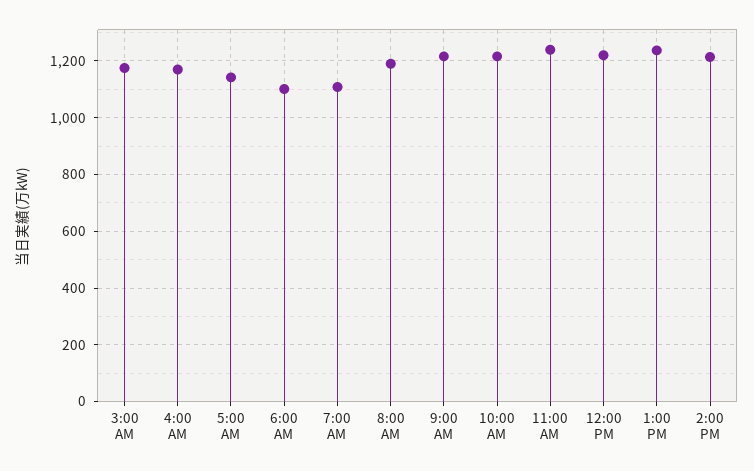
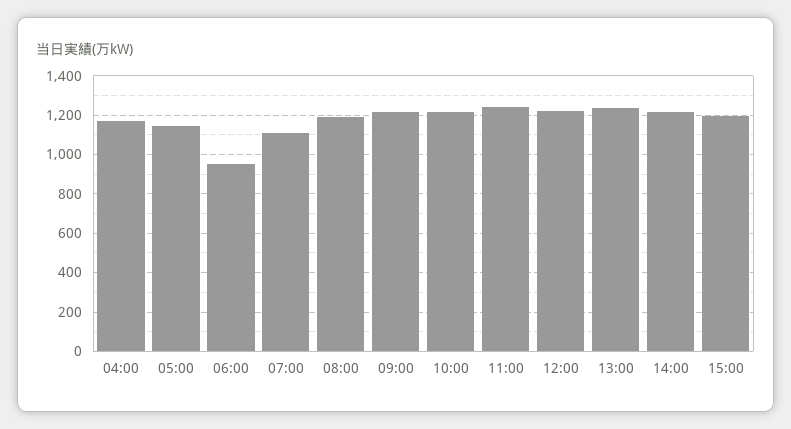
3:00 AM: 1175 -> none
6:00 AM: 1100 -> 950
15:00: none -> 1200

